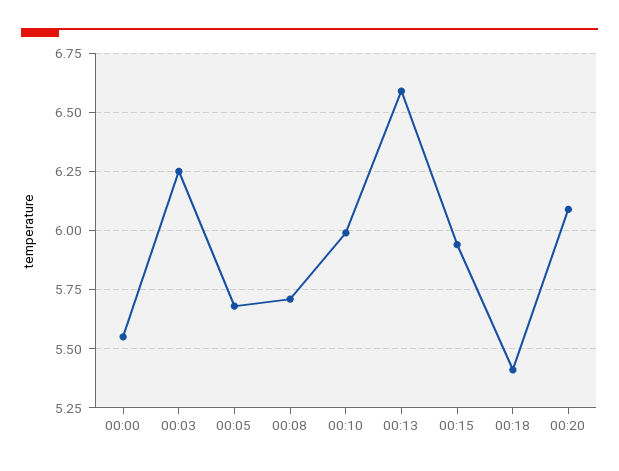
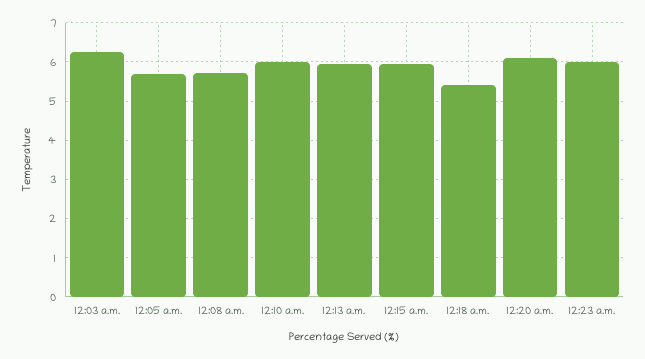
00:00: 5.55 -> none
00:13: 6.6 -> 6
12:23 a.m.: none -> 6

